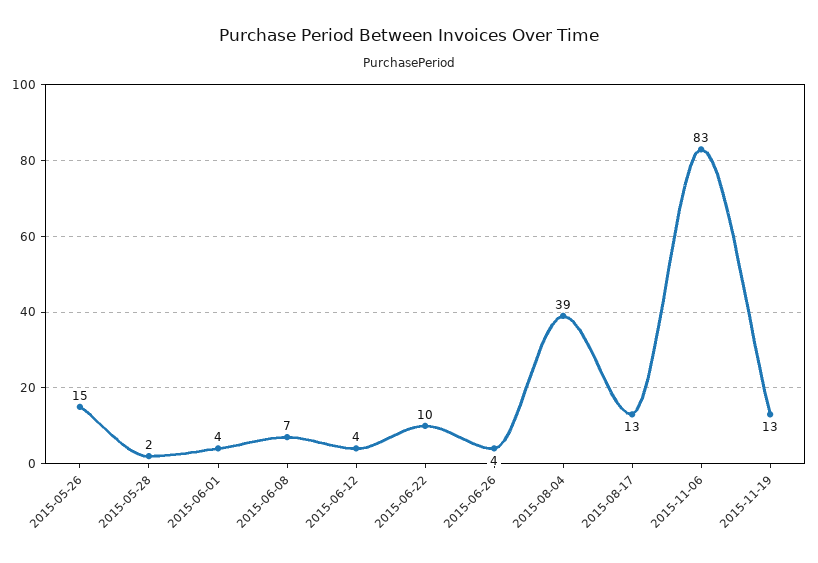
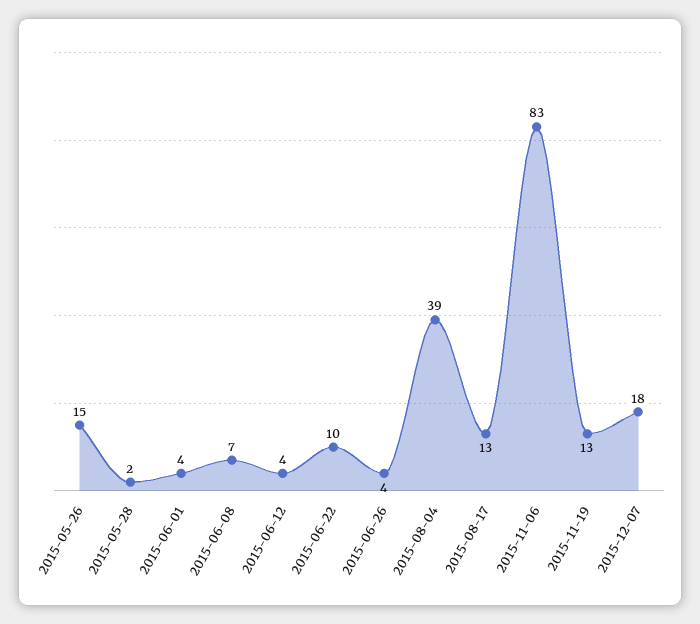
2015-12-07: none -> 18

